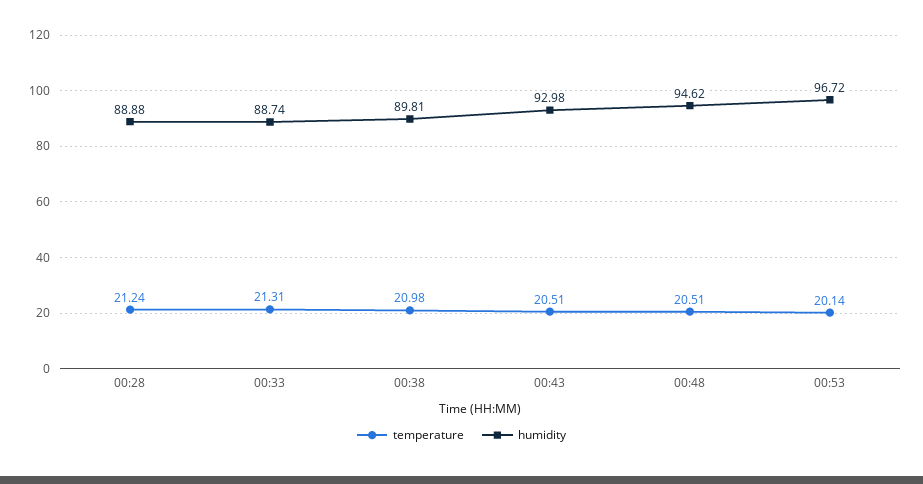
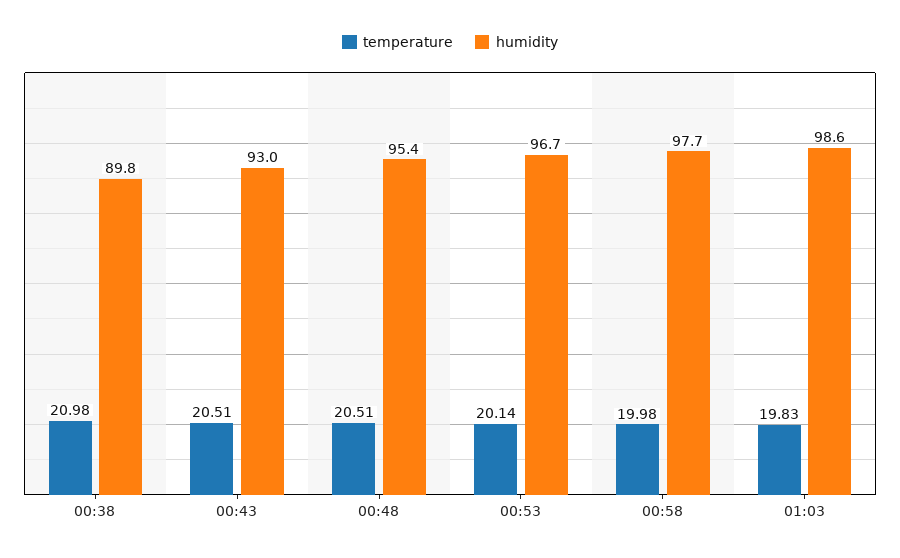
temperature, 00:28: 21.24 -> none
humidity, 00:28: 88.88 -> none
temperature, 00:33: 21.31 -> none
humidity, 00:33: 88.74 -> none
humidity, 00:48: 94.62 -> 95.4
temperature, 00:58: none -> 19.98
humidity, 00:58: none -> 97.7
temperature, 01:03: none -> 19.83
humidity, 01:03: none -> 98.6

